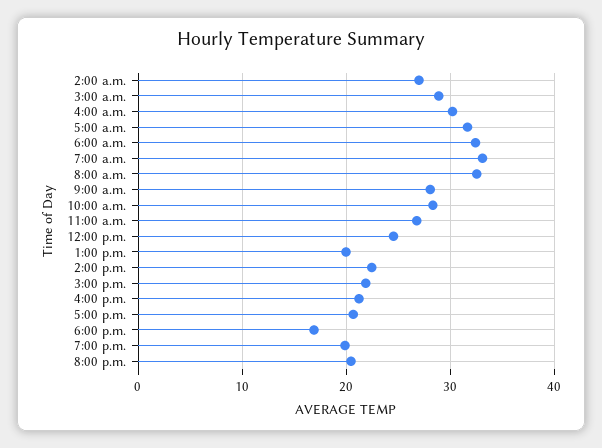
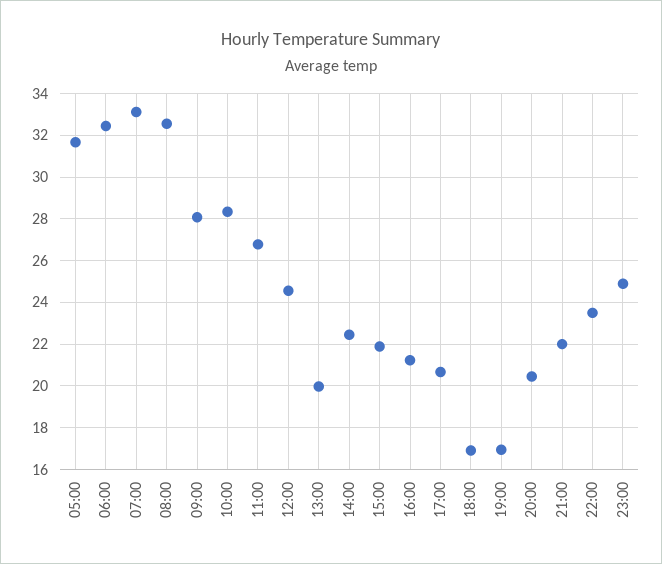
2:00 a.m.: 27 -> none
3:00 a.m.: 29 -> none
4:00 a.m.: 30 -> none
7:00 p.m.: 20 -> 17
21:00: none -> 22
22:00: none -> 23.5
23:00: none -> 25

